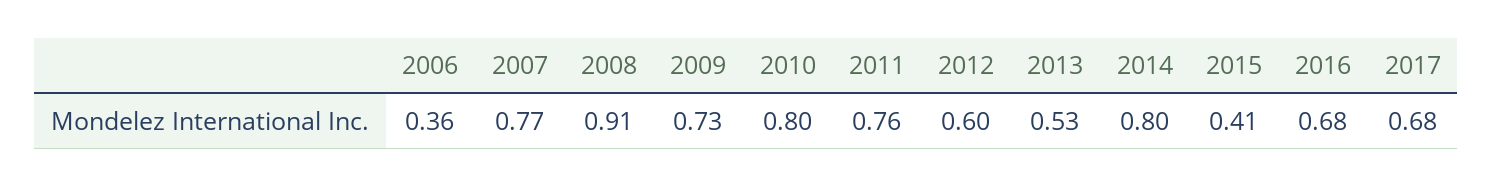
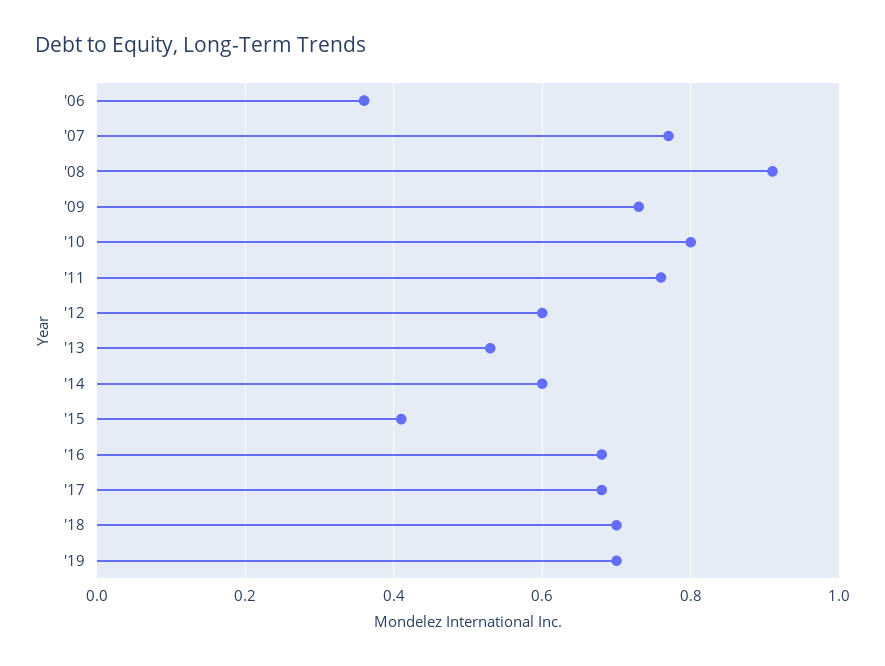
2014: 0.8 -> 0.6
'18: none -> 0.7
'19: none -> 0.7

